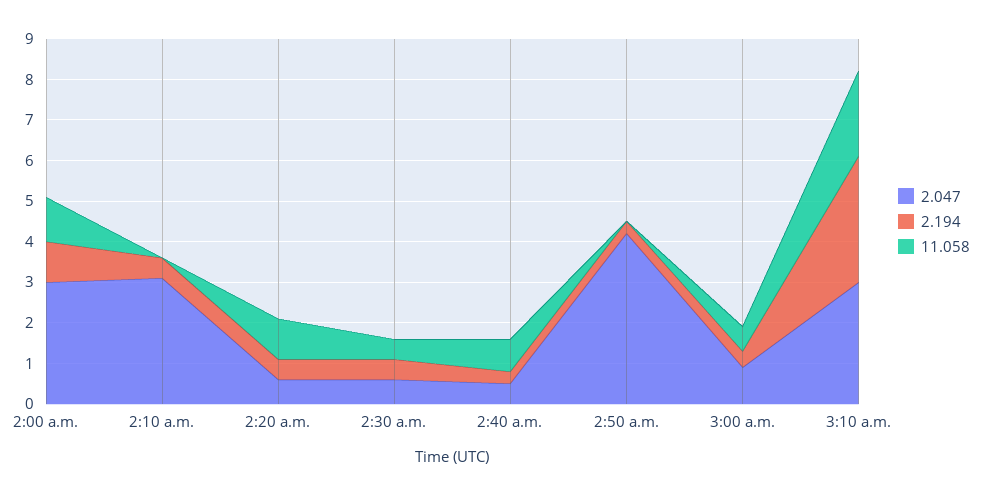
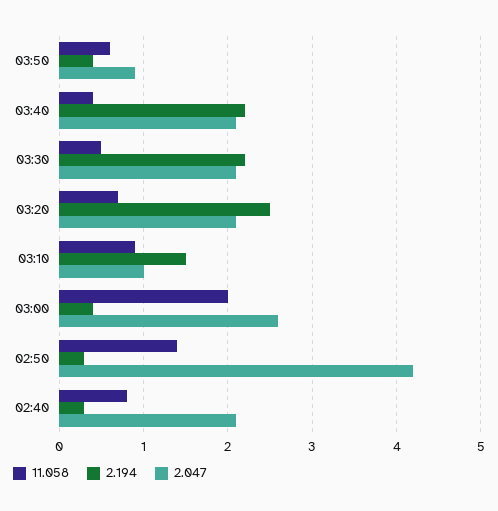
2.047, 2:00 a.m.: 3 -> none
2.194, 2:00 a.m.: 1 -> none
11.058, 2:00 a.m.: 1 -> none
2.047, 2:10 a.m.: 3 -> none
2.194, 2:10 a.m.: 0.5 -> none
11.058, 2:10 a.m.: 0 -> none
2.047, 2:20 a.m.: 0.5 -> none
2.194, 2:20 a.m.: 0.5 -> none
11.058, 2:20 a.m.: 1 -> none
2.047, 2:30 a.m.: 0.5 -> none
2.194, 2:30 a.m.: 0.5 -> none
11.058, 2:30 a.m.: 0.5 -> none
2.047, 2:40 a.m.: 0.5 -> 2.1
11.058, 2:50 a.m.: 0 -> 1.4
2.047, 3:00 a.m.: 1 -> 2.6
11.058, 3:00 a.m.: 0.5 -> 2
2.047, 3:10 a.m.: 3 -> 1
2.194, 3:10 a.m.: 3 -> 1.5
11.058, 3:10 a.m.: 2 -> 0.9
11.058, 03:50: none -> 0.6
2.194, 03:50: none -> 0.4
2.047, 03:50: none -> 0.9
11.058, 03:40: none -> 0.4
2.194, 03:40: none -> 2.2
2.047, 03:40: none -> 2.1
11.058, 03:30: none -> 0.5
2.194, 03:30: none -> 2.2
2.047, 03:30: none -> 2.1
11.058, 03:20: none -> 0.7
2.194, 03:20: none -> 2.5
2.047, 03:20: none -> 2.1

